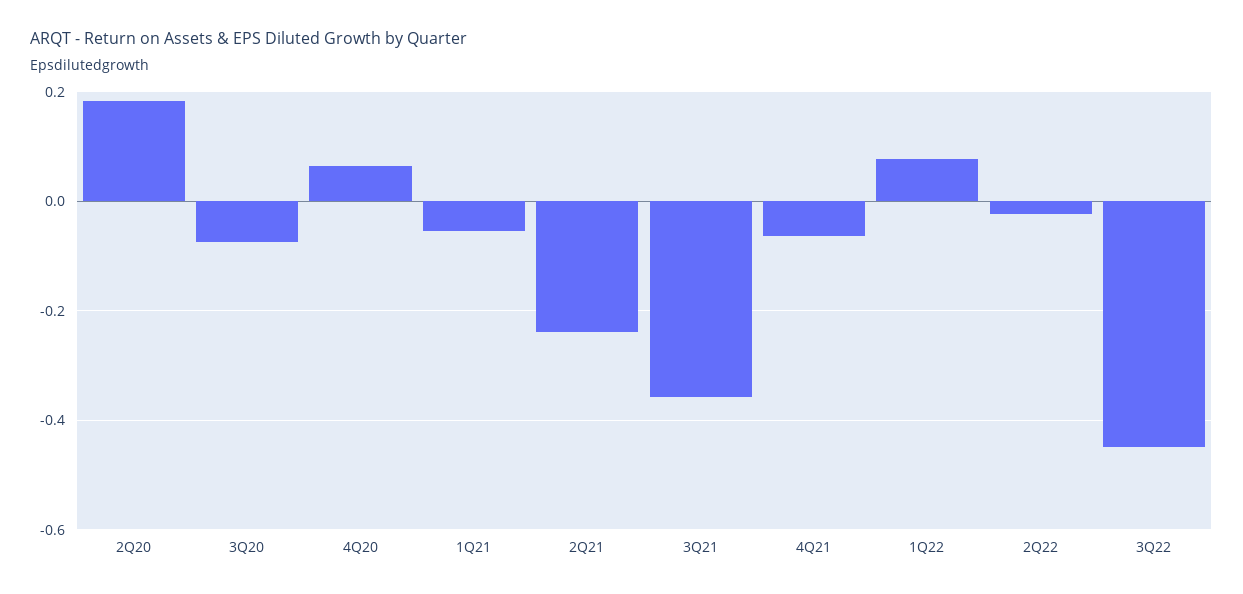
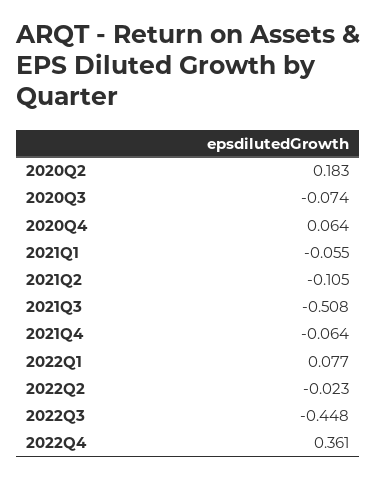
2Q21: -0.24 -> -0.105
3Q21: -0.36 -> -0.508
2022Q4: none -> 0.361

